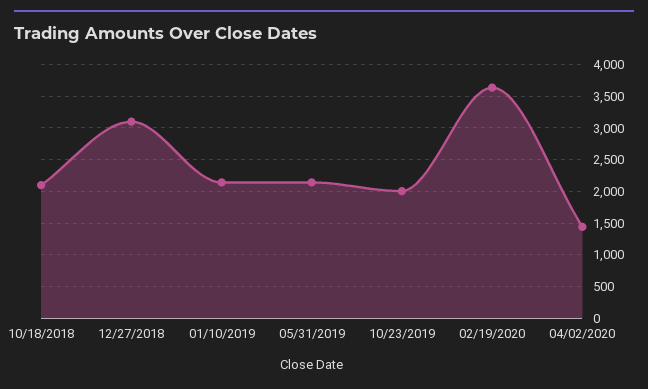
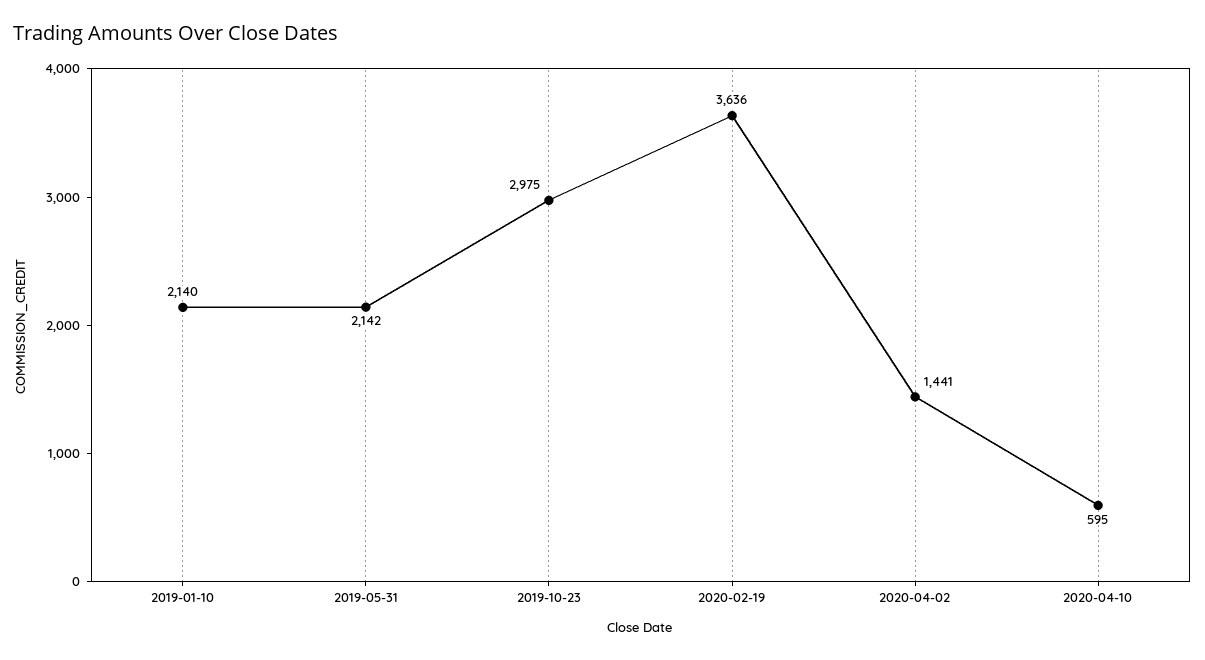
10/18/2018: 2100 -> none
12/27/2018: 3100 -> none
10/23/2019: 2000 -> 2975
2020-04-10: none -> 595

